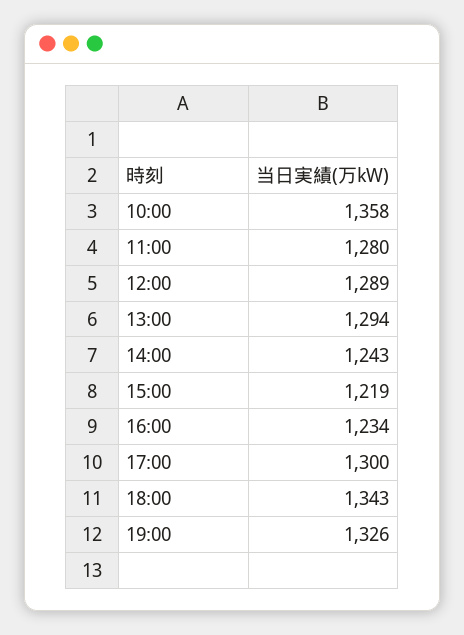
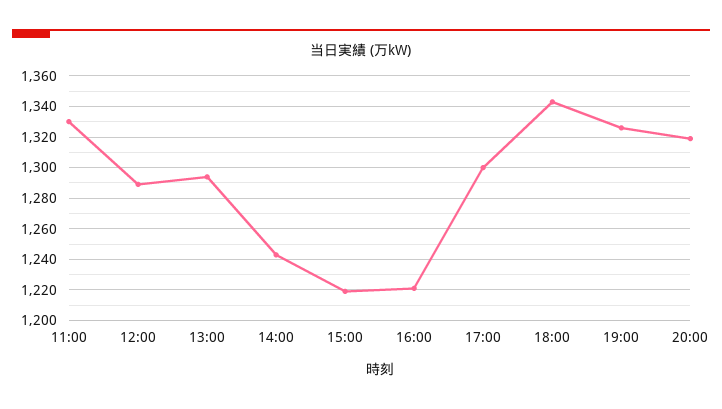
10:00: 1358 -> none
11:00: 1280 -> 1330
16:00: 1234 -> 1220
20:00: none -> 1320

